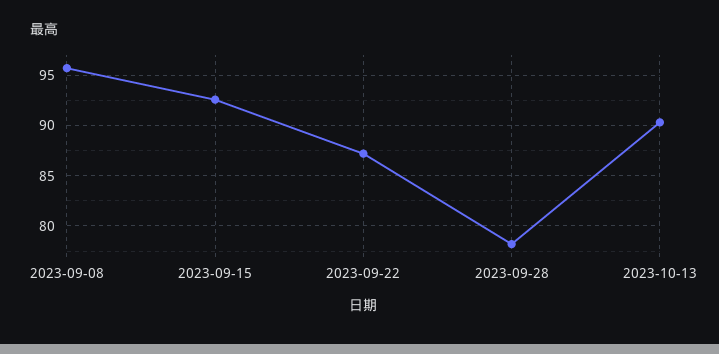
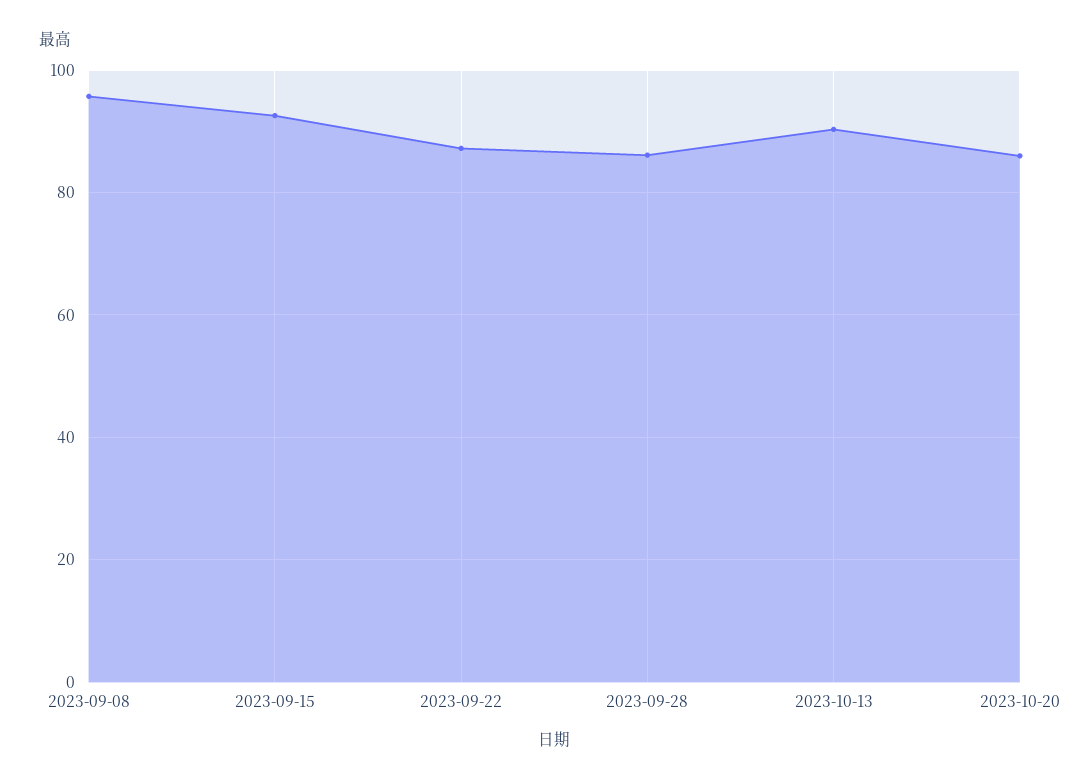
2023-09-28: 78 -> 86
2023-10-20: none -> 86

